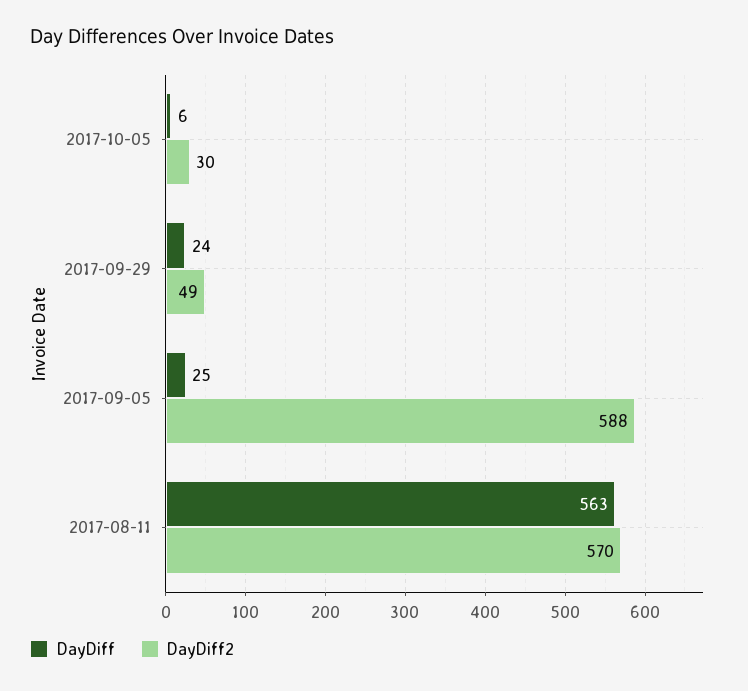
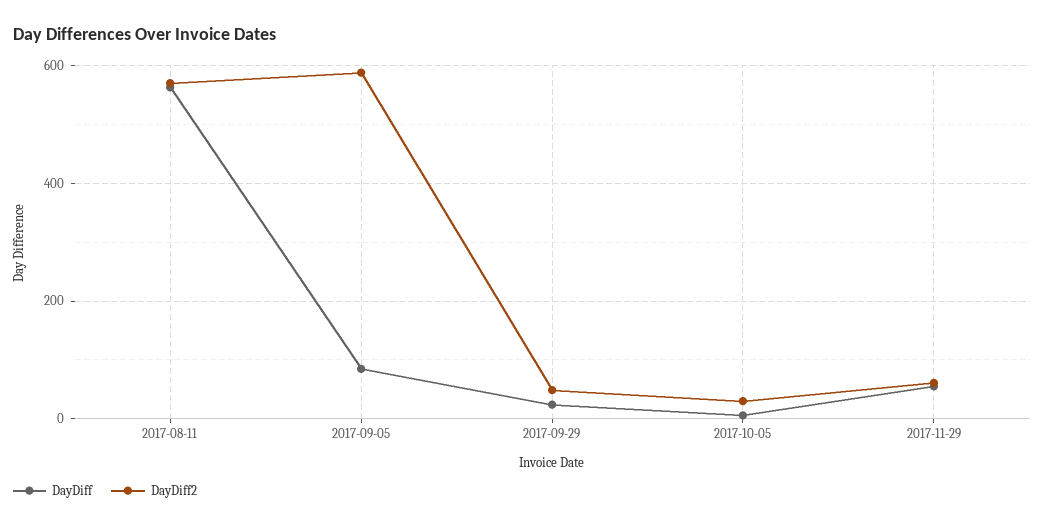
DayDiff, 2017-09-05: 25 -> 80
DayDiff, 2017-11-29: none -> 60
DayDiff2, 2017-11-29: none -> 60

